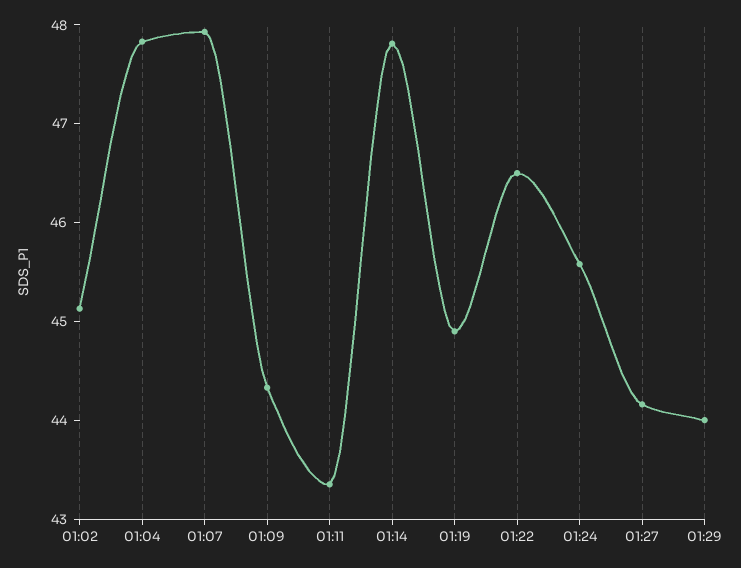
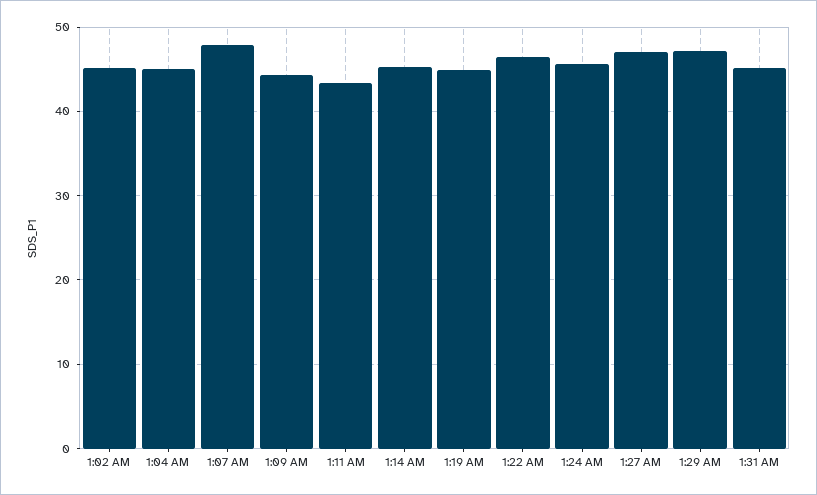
01:04: 47.8 -> 45
01:14: 47.8 -> 45
01:27: 44.2 -> 47
01:29: 44 -> 47
1:31 AM: none -> 45

